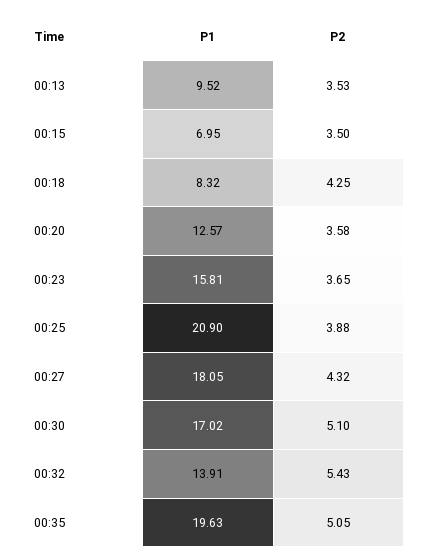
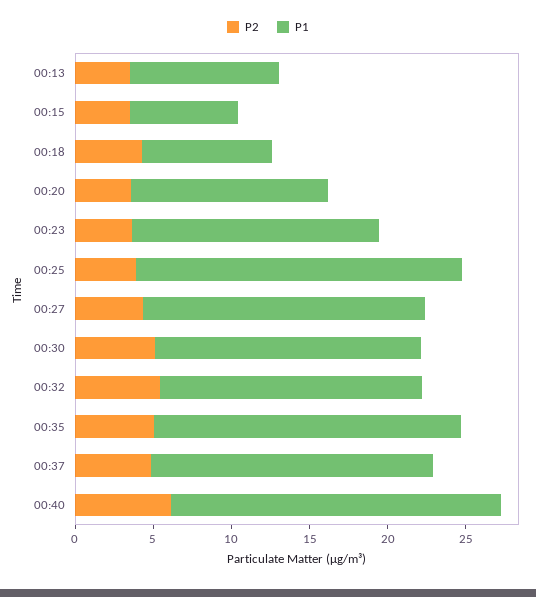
P1, 00:32: 13.91 -> 17
P2, 00:37: none -> 5
P1, 00:37: none -> 18
P2, 00:40: none -> 6
P1, 00:40: none -> 21

